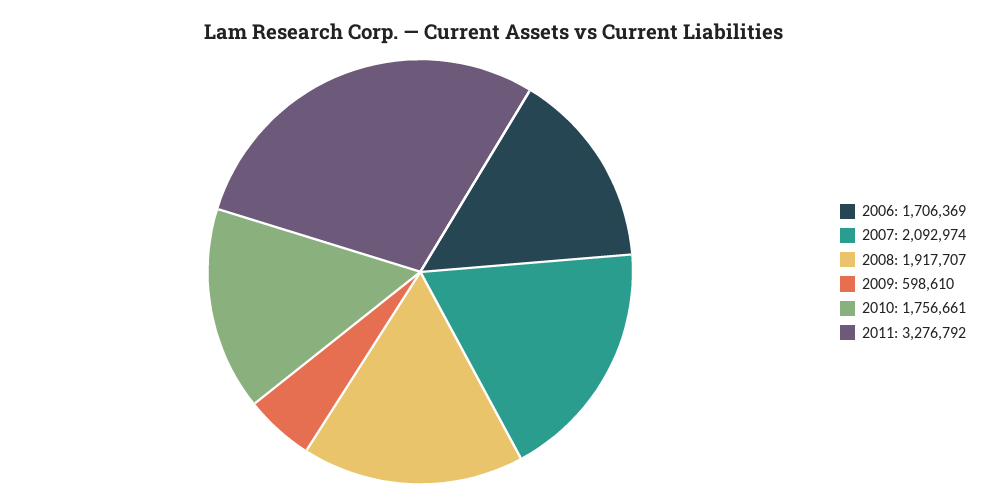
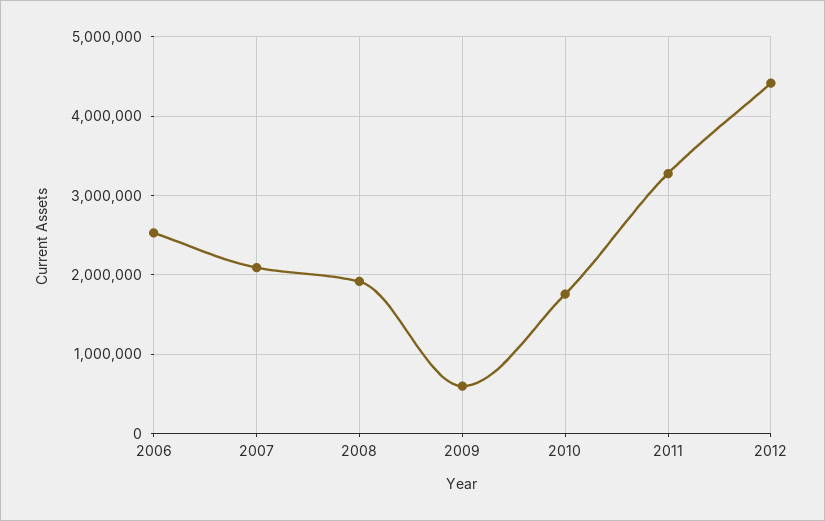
2006: 1706369 -> 2500000
2012: none -> 4400000

